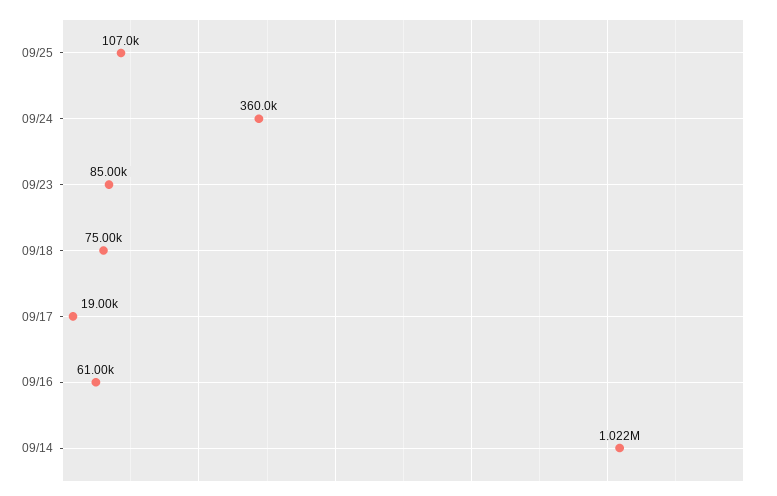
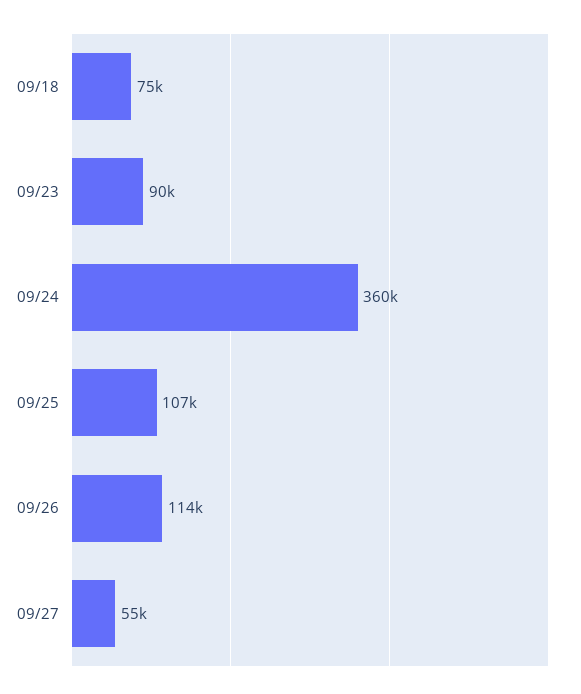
09/23: 85000 -> 90000
09/17: 19000 -> none
09/16: 61000 -> none
09/14: 1022000 -> none
09/26: none -> 114000
09/27: none -> 55000

